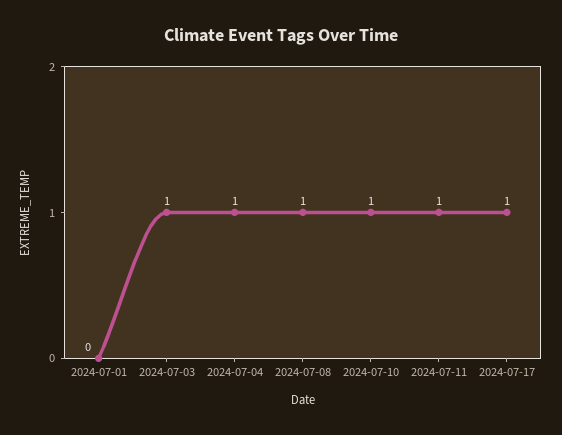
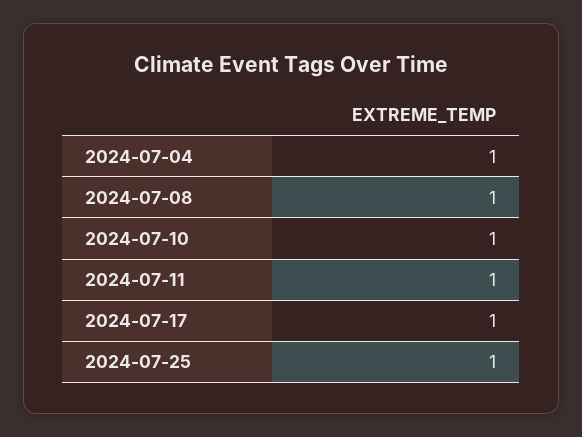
2024-07-01: 0 -> none
2024-07-03: 1 -> none
2024-07-25: none -> 1

